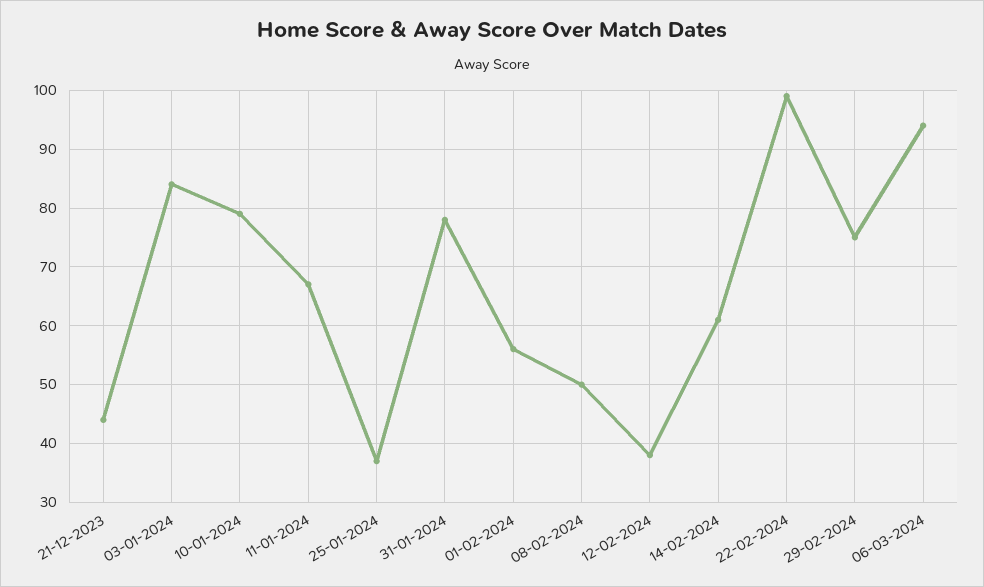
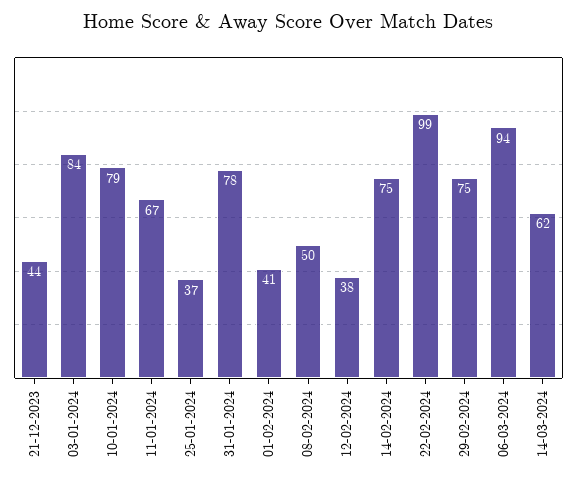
01-02-2024: 55 -> 41
14-02-2024: 60 -> 75
14-03-2024: none -> 62

